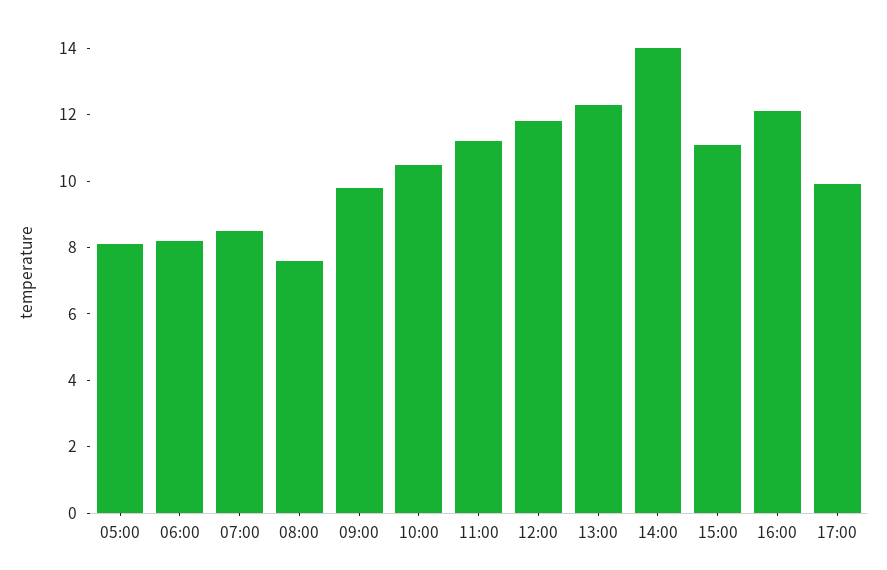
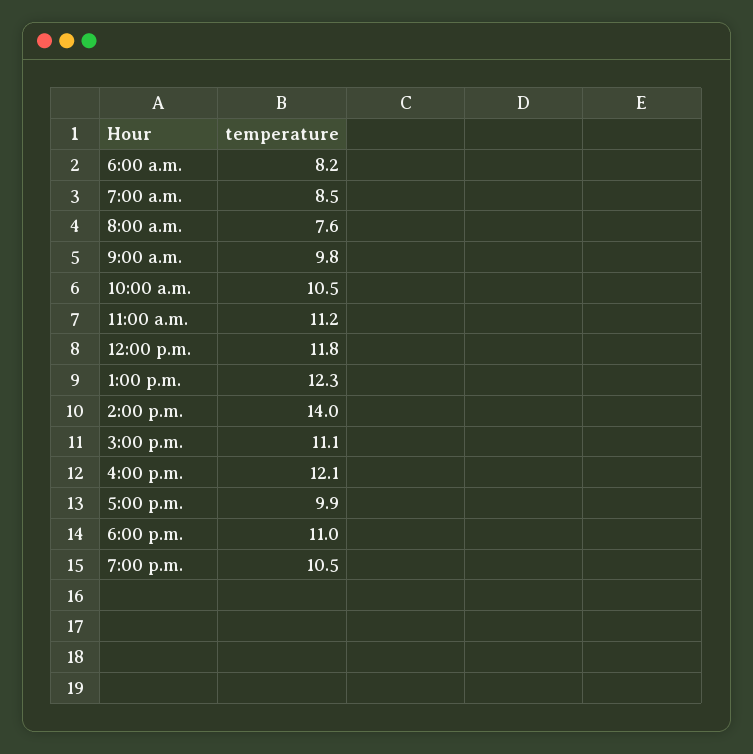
05:00: 8 -> none
6:00 p.m.: none -> 11
7:00 p.m.: none -> 10.5

